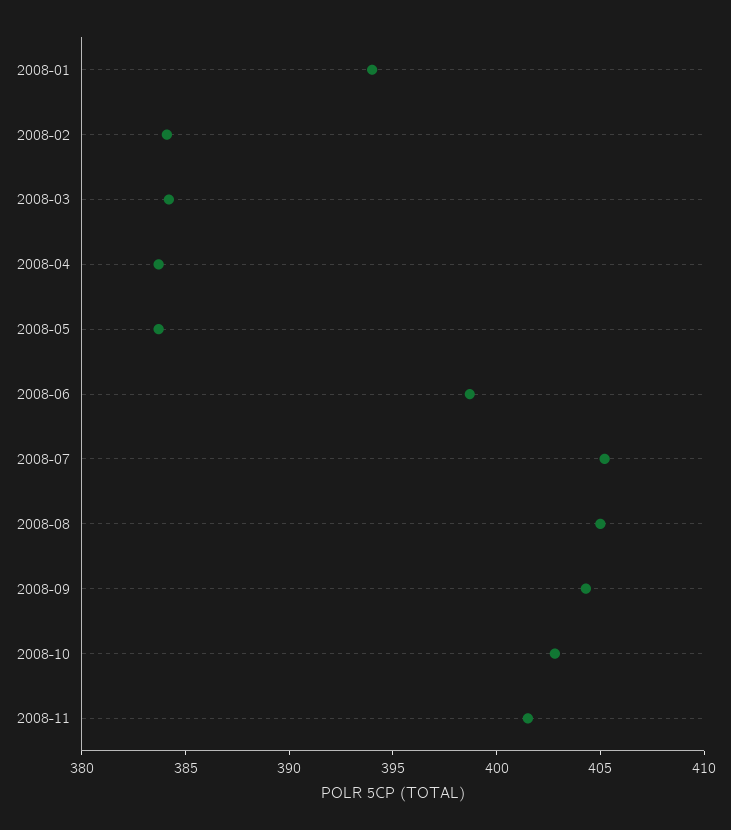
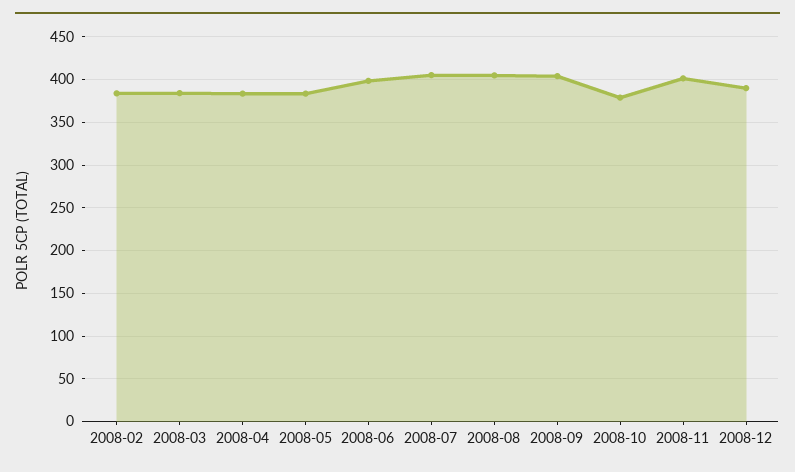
2008-01: 394 -> none
2008-10: 403 -> 380
2008-12: none -> 390

